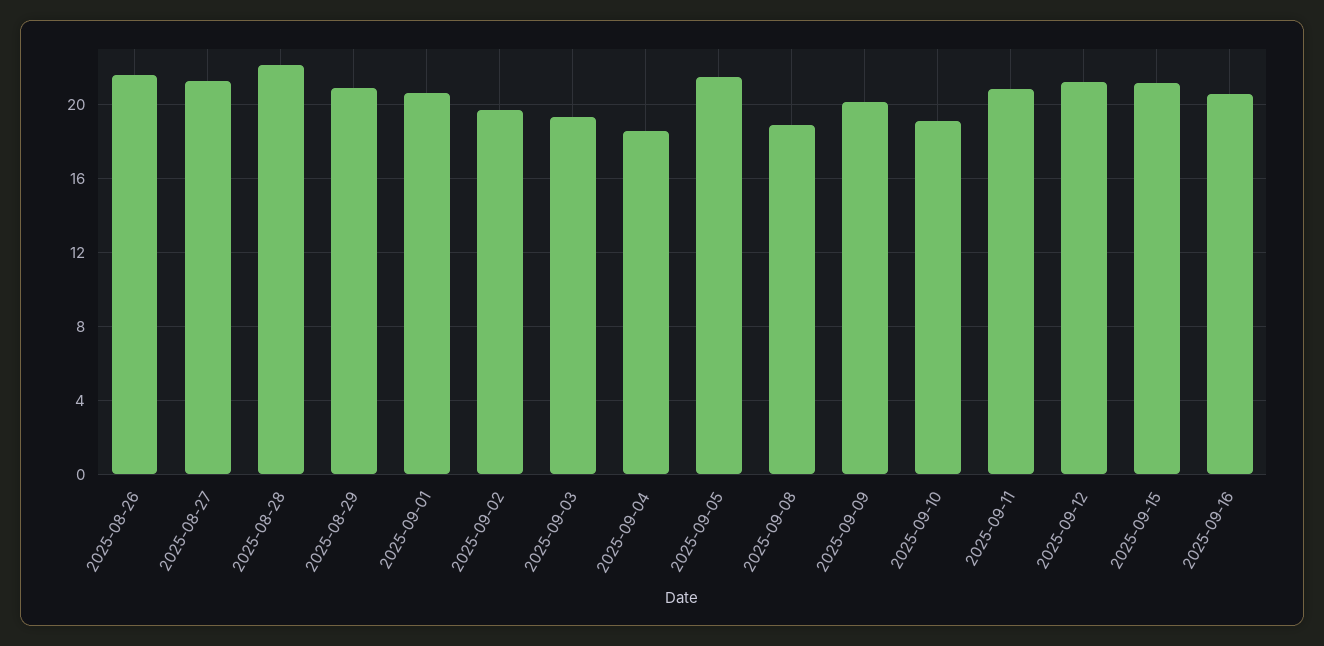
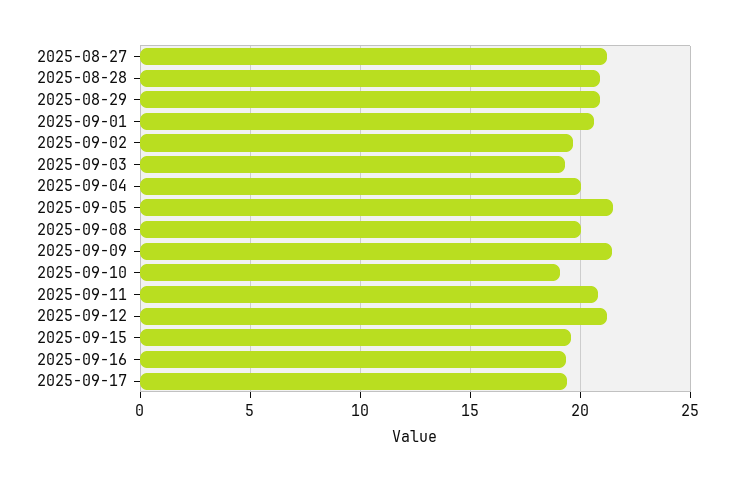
2025-08-26: 21.5 -> none
2025-08-28: 22 -> 21
2025-09-04: 18.5 -> 20
2025-09-08: 19 -> 20
2025-09-09: 20 -> 21.5
2025-09-15: 21 -> 19.5
2025-09-16: 20.5 -> 19.5
2025-09-17: none -> 19.5

